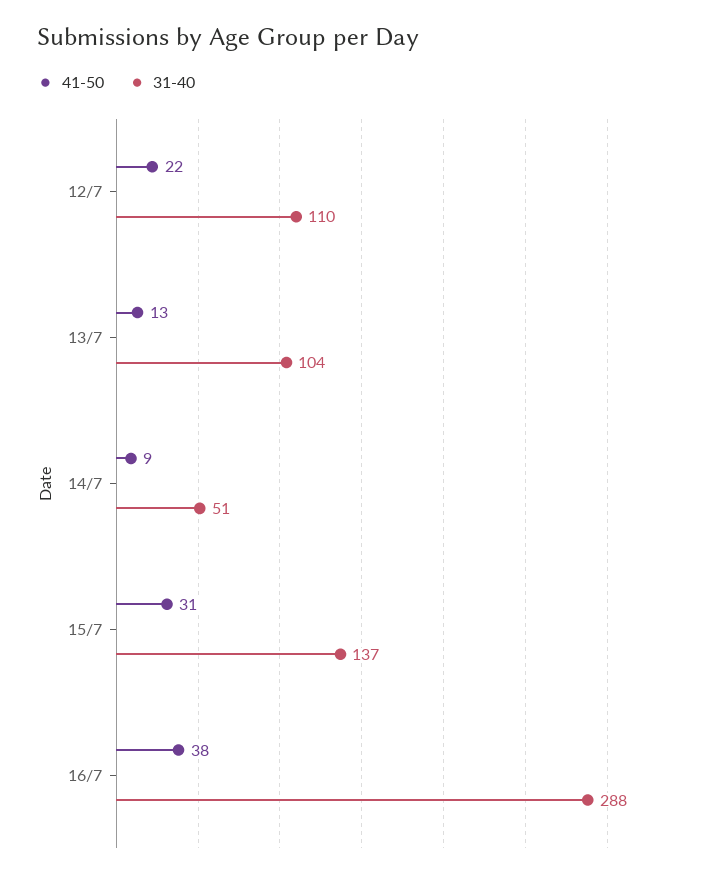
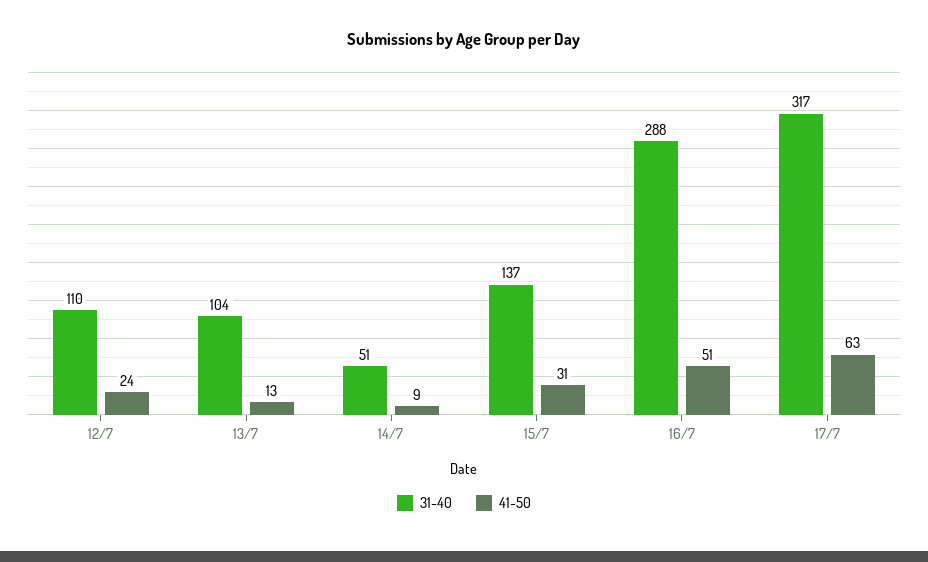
41-50, 12/7: 22 -> 24
41-50, 16/7: 38 -> 51
31-40, 17/7: none -> 317
41-50, 17/7: none -> 63

